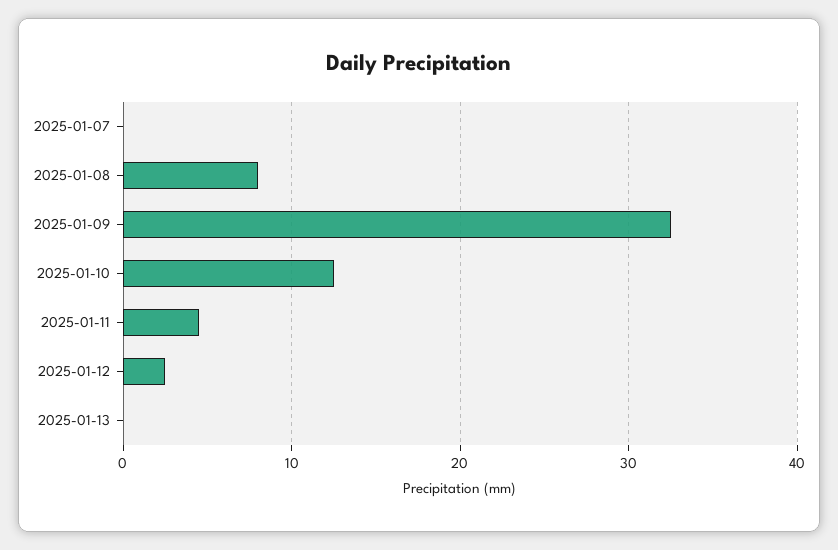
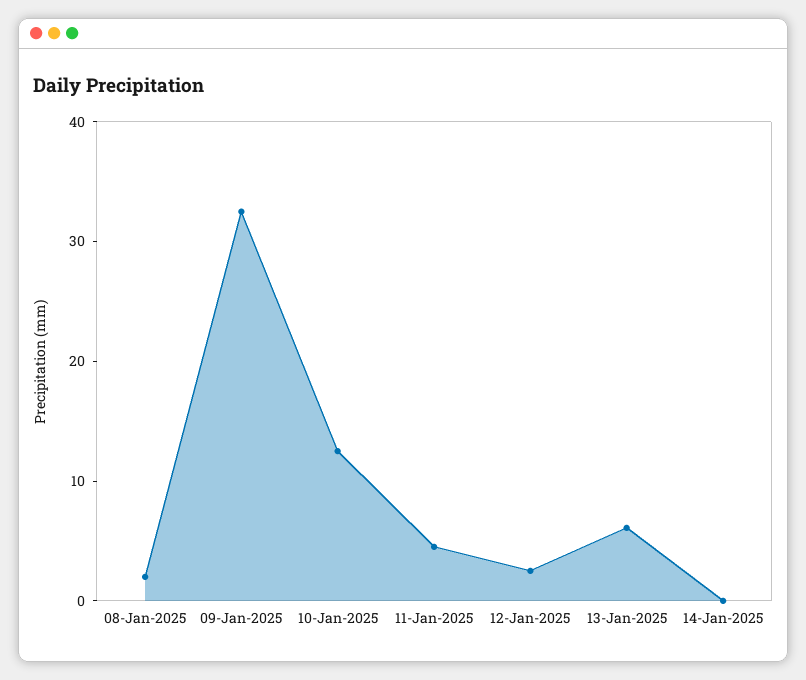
2025-01-07: 0 -> none
2025-01-08: 8 -> 2
2025-01-13: 0 -> 6
14-Jan-2025: none -> 0

